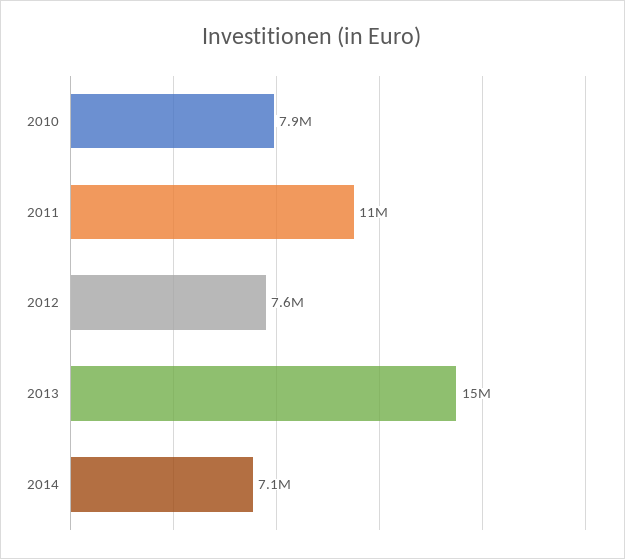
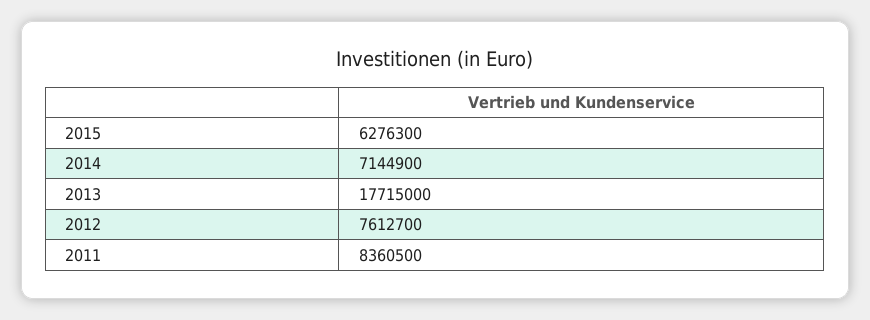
2010: 7900000 -> none
2011: 11000000 -> 8360500
2013: 15000000 -> 17715000
2015: none -> 6276300

